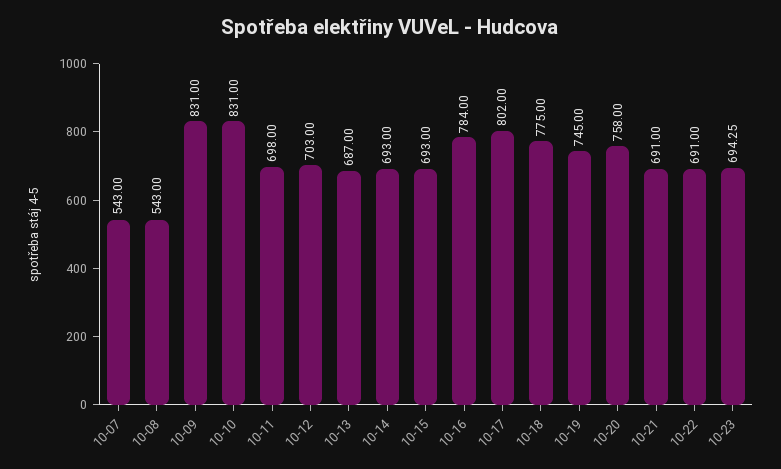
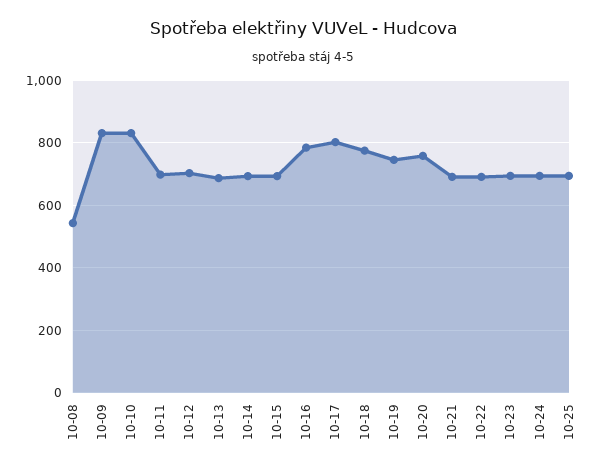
10-07: 543 -> none
10-24: none -> 700
10-25: none -> 700

